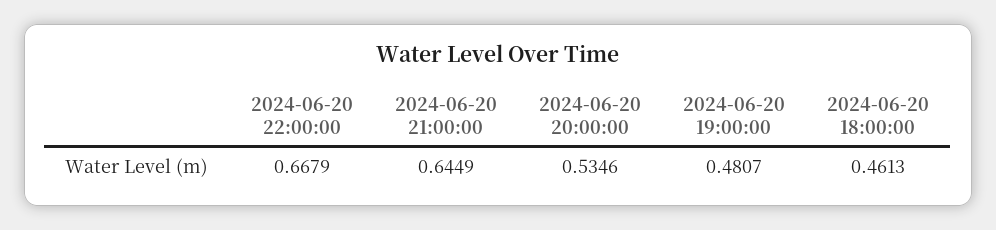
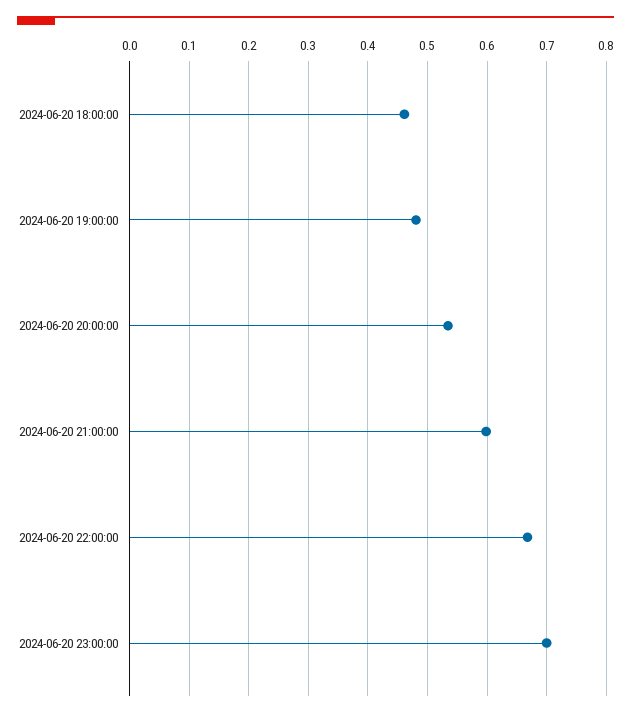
2024-06-20 21:00:00: 0.6449 -> 0.6
2024-06-20 23:00:00: none -> 0.7

